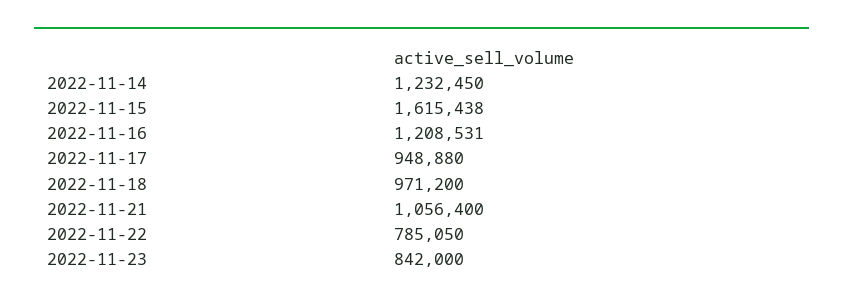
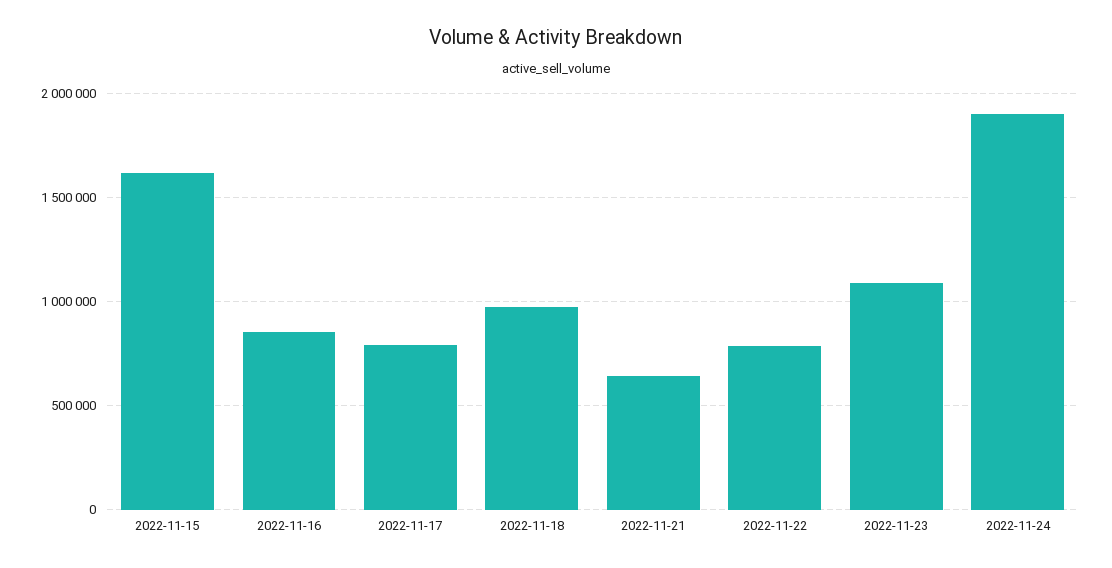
2022-11-14: 1232450 -> none
2022-11-16: 1208531 -> 850000
2022-11-17: 948880 -> 800000
2022-11-21: 1056400 -> 650000
2022-11-23: 842000 -> 1100000
2022-11-24: none -> 1900000

